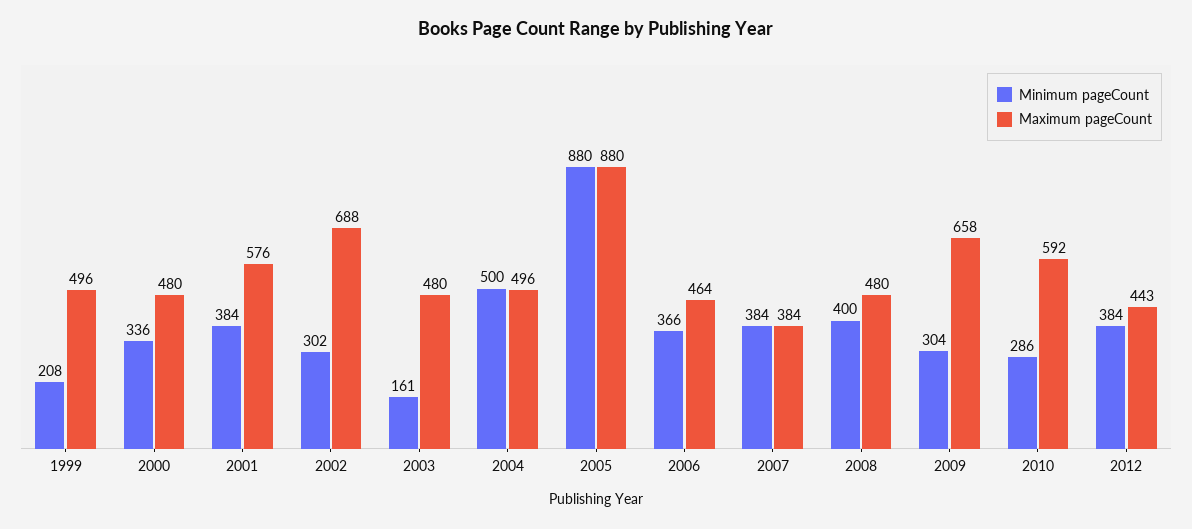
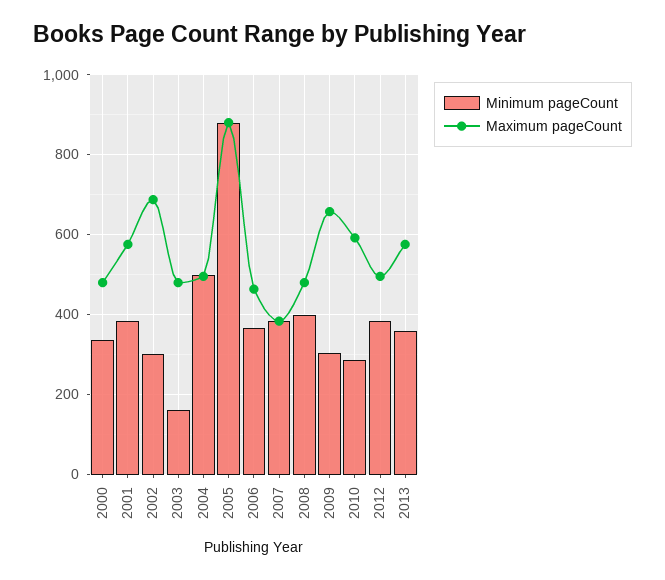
Minimum pageCount, 1999: 208 -> none
Maximum pageCount, 1999: 496 -> none
Maximum pageCount, 2012: 443 -> 500
Minimum pageCount, 2013: none -> 360
Maximum pageCount, 2013: none -> 580

